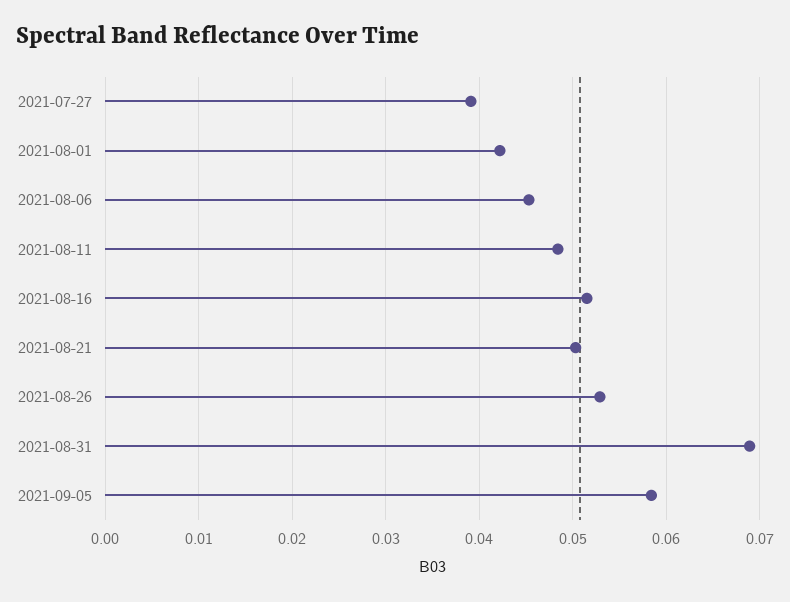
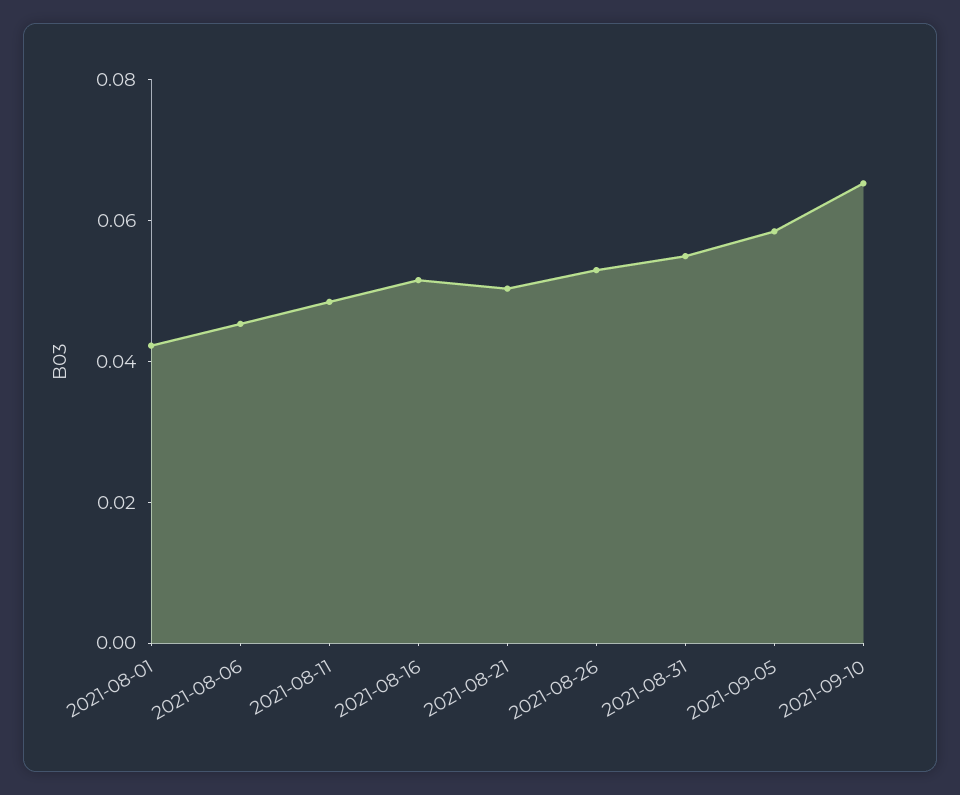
2021-07-27: 0.039 -> none
2021-08-31: 0.069 -> 0.055
2021-09-10: none -> 0.065

